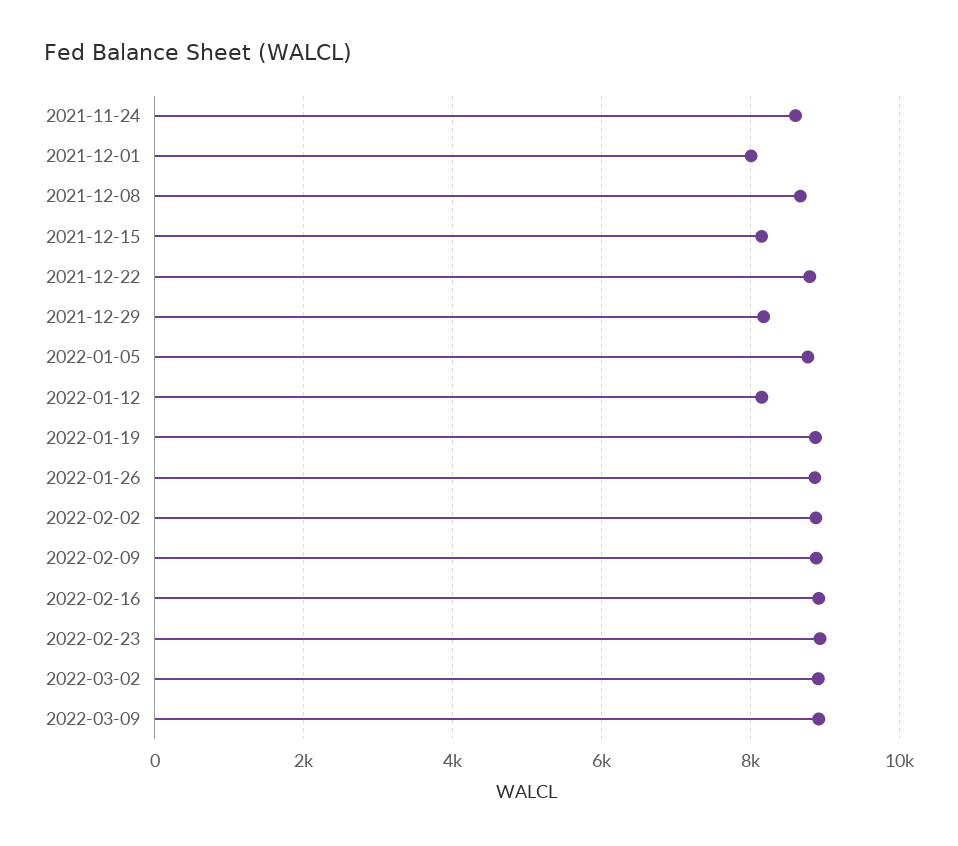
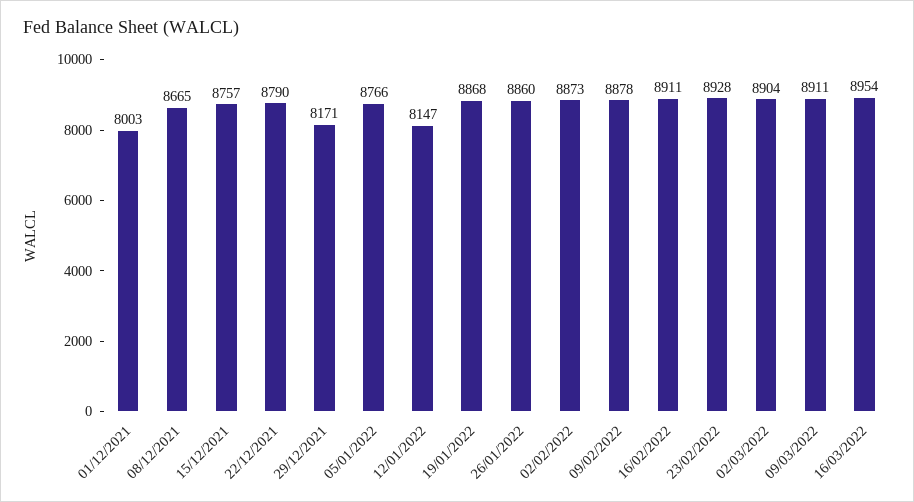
2021-11-24: 8600 -> none
2021-12-15: 8200 -> 8757
16/03/2022: none -> 8954

